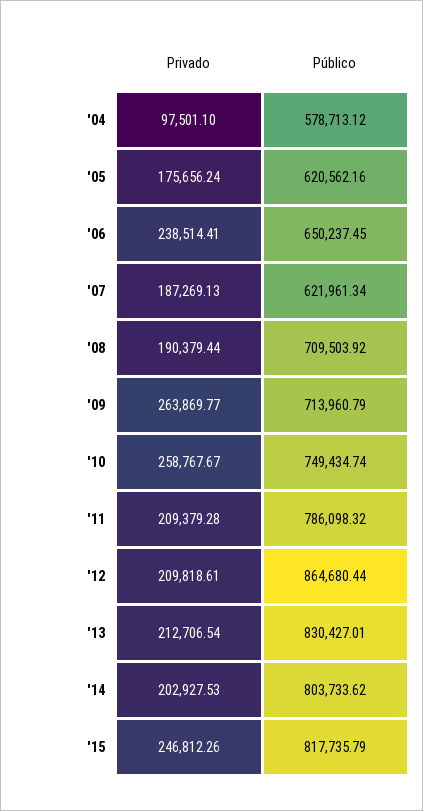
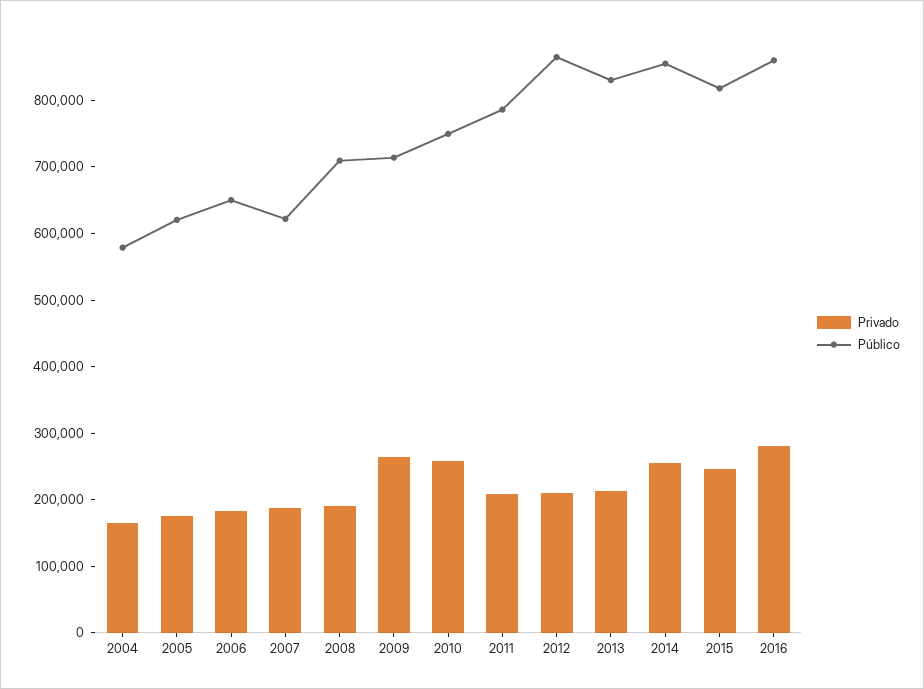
Privado, '04: 97501.1 -> 160000
Privado, '06: 238514.41 -> 180000
Privado, '14: 202927.53 -> 260000
Público, '14: 803733.62 -> 860000
Privado, 2016: none -> 280000
Público, 2016: none -> 860000

